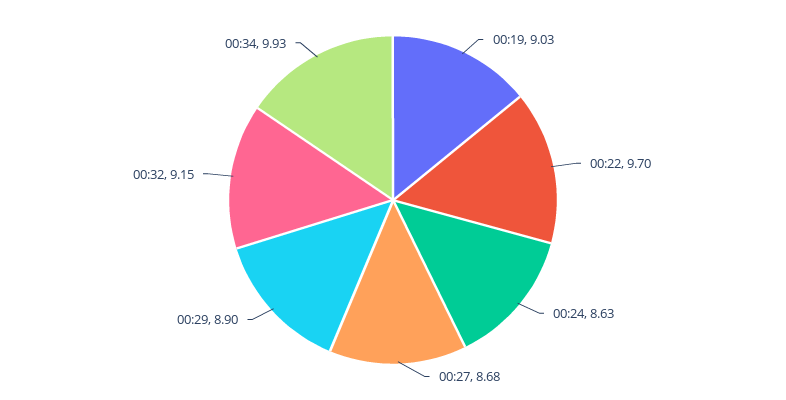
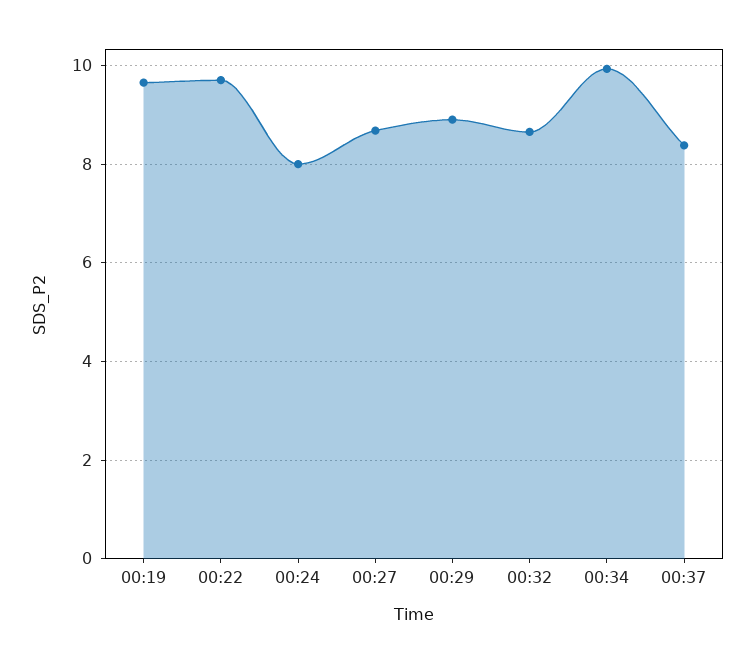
00:19: 9.03 -> 9.6
00:24: 8.63 -> 8
00:32: 9.15 -> 8.6
00:37: none -> 8.4

